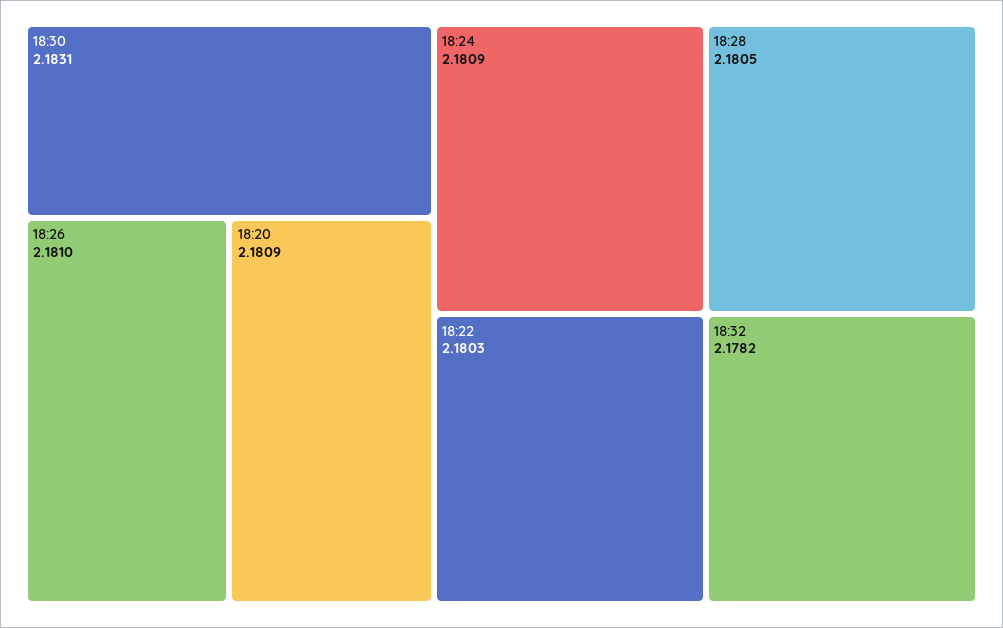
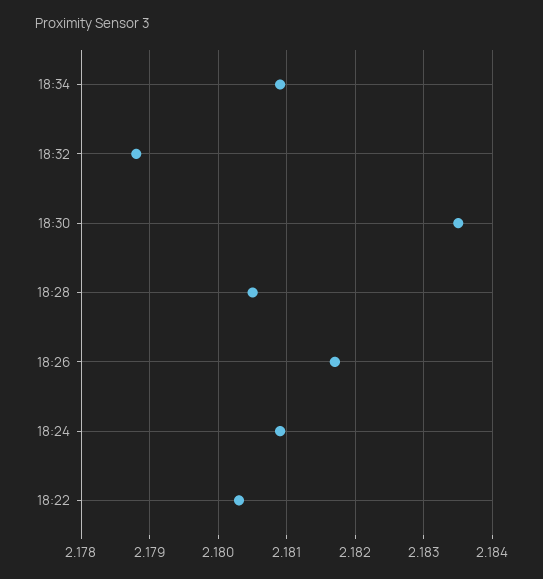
18:30: 2.1831 -> 2.1835
18:26: 2.181 -> 2.1817
18:20: 2.1809 -> none
18:32: 2.1782 -> 2.1788
18:34: none -> 2.1809

